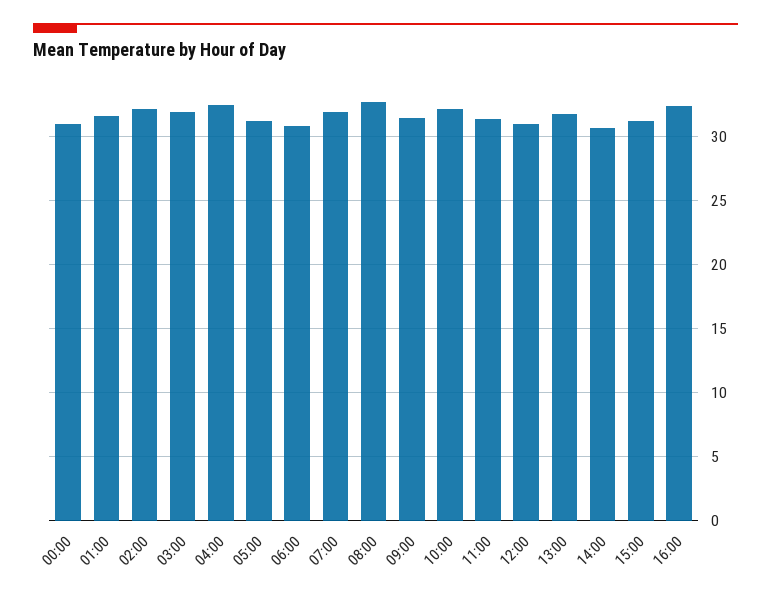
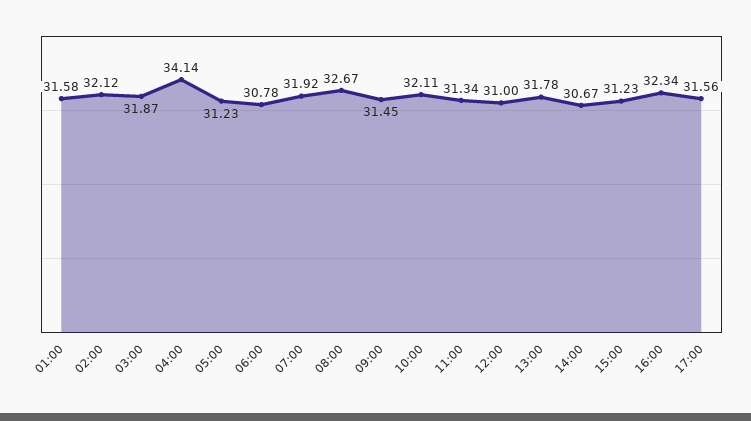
00:00: 31 -> none
04:00: 32.5 -> 34.14
17:00: none -> 31.56

